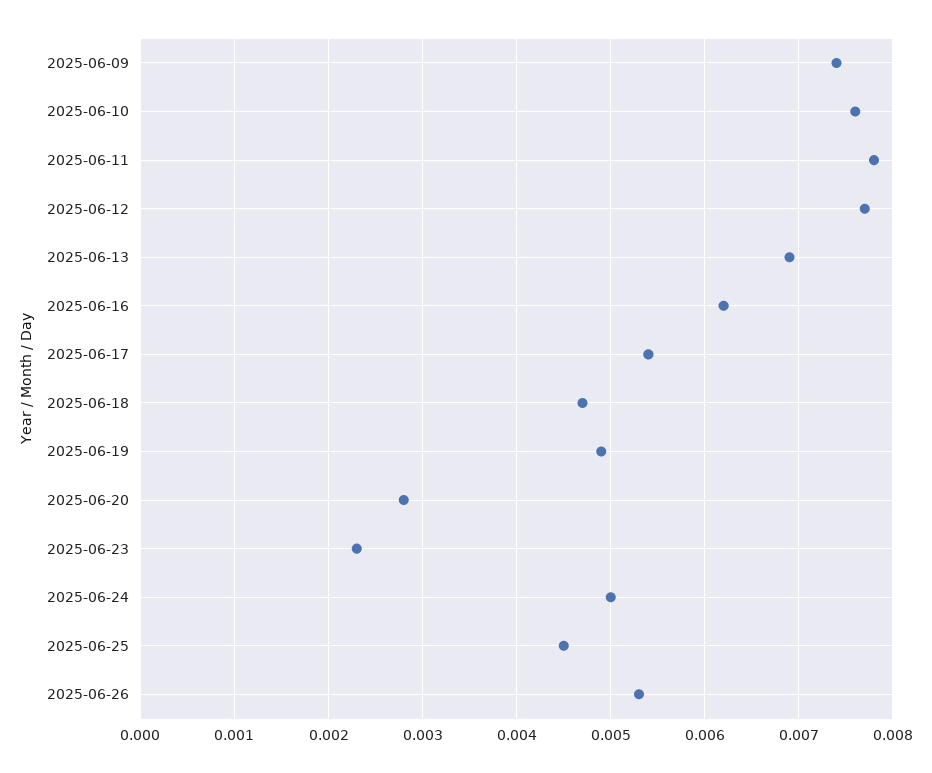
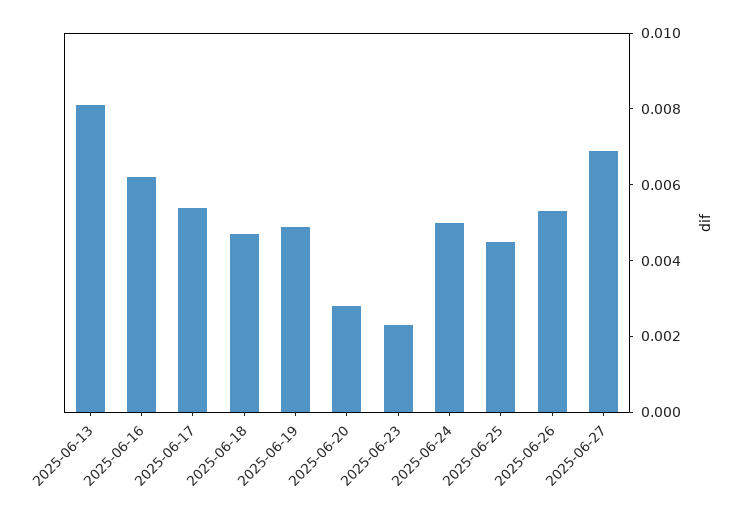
2025-06-09: 0.0074 -> none
2025-06-10: 0.0076 -> none
2025-06-11: 0.0078 -> none
2025-06-12: 0.0077 -> none
2025-06-13: 0.0069 -> 0.008
2025-06-27: none -> 0.007

